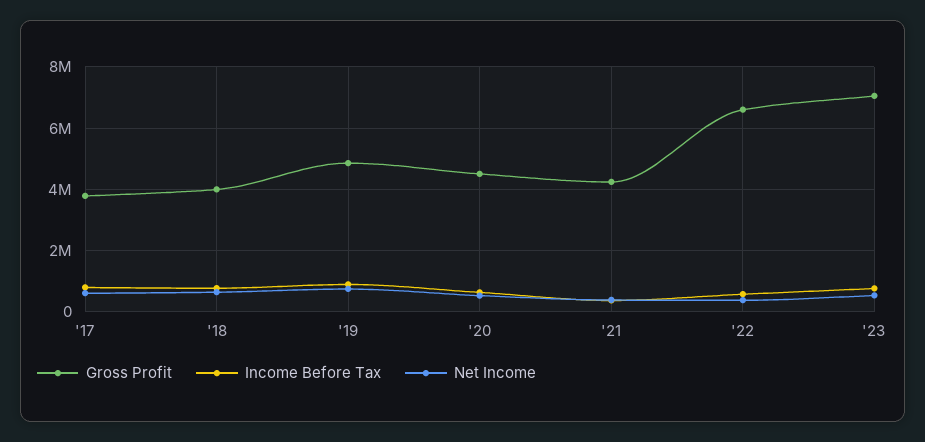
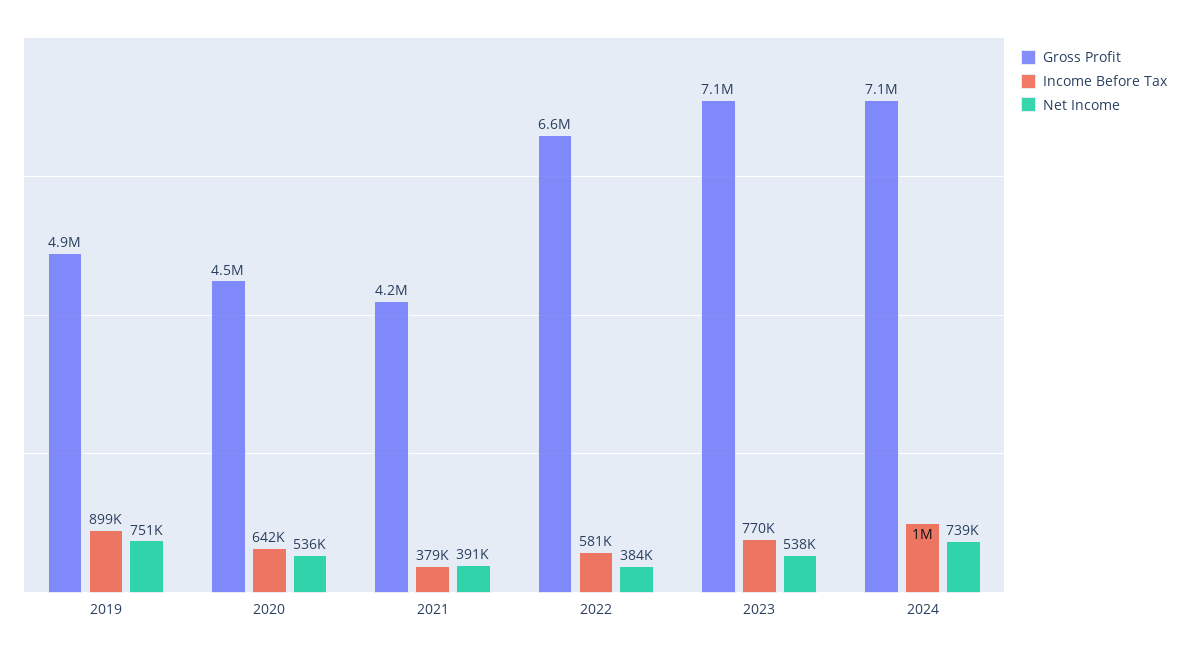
Gross Profit, '17: 3800000 -> none
Income Before Tax, '17: 800000 -> none
Net Income, '17: 600000 -> none
Gross Profit, '18: 4000000 -> none
Income Before Tax, '18: 800000 -> none
Net Income, '18: 600000 -> none
Gross Profit, 2024: none -> 7100000
Income Before Tax, 2024: none -> 1000000
Net Income, 2024: none -> 739000

